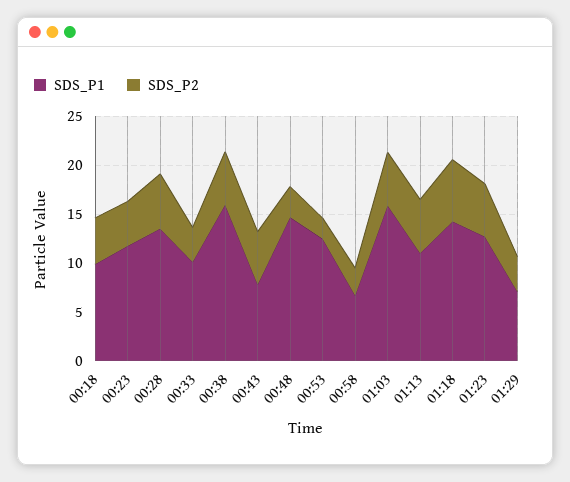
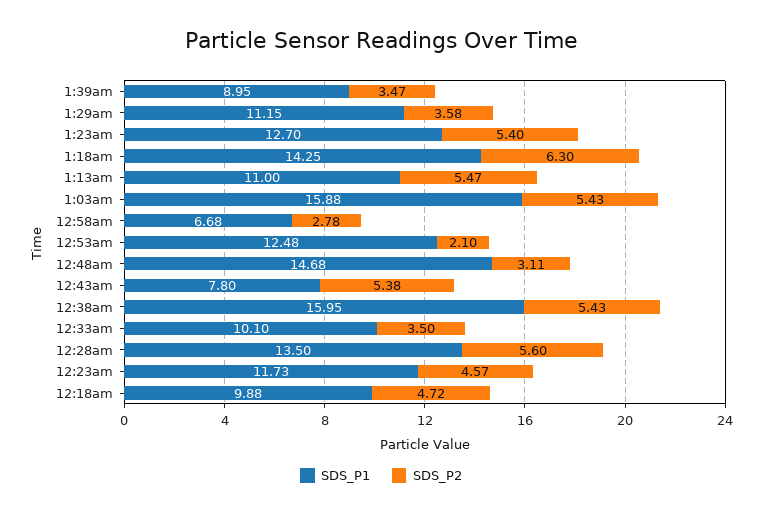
SDS_P1, 01:29: 7 -> 11.15
SDS_P1, 1:39am: none -> 8.95
SDS_P2, 1:39am: none -> 3.47

